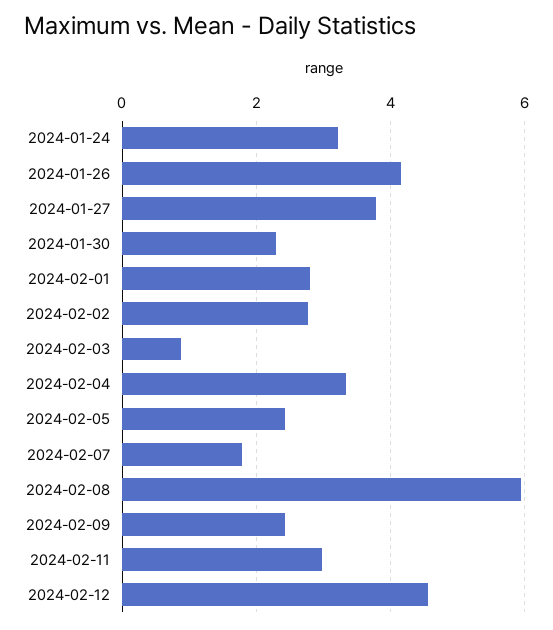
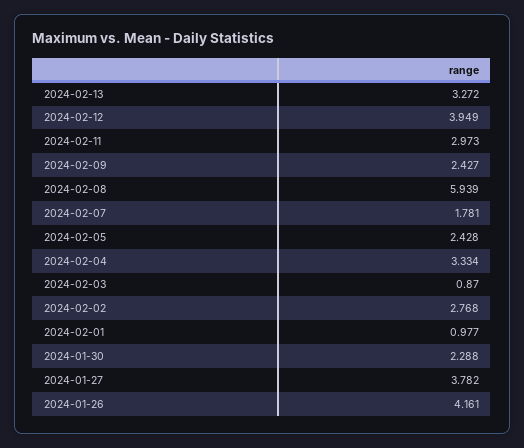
2024-01-24: 3.2 -> none
2024-02-01: 2.8 -> 0.977
2024-02-12: 4.6 -> 3.949
2024-02-13: none -> 3.272

